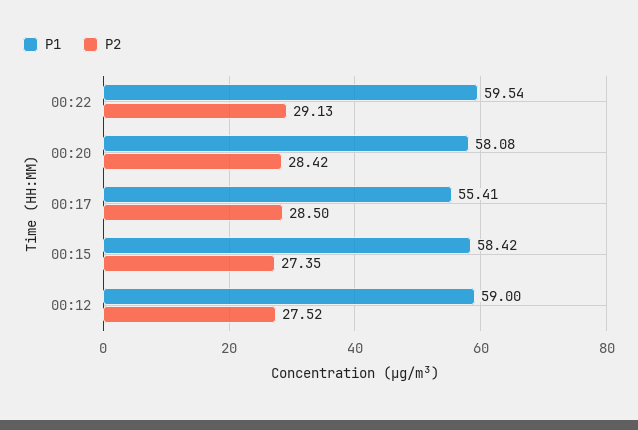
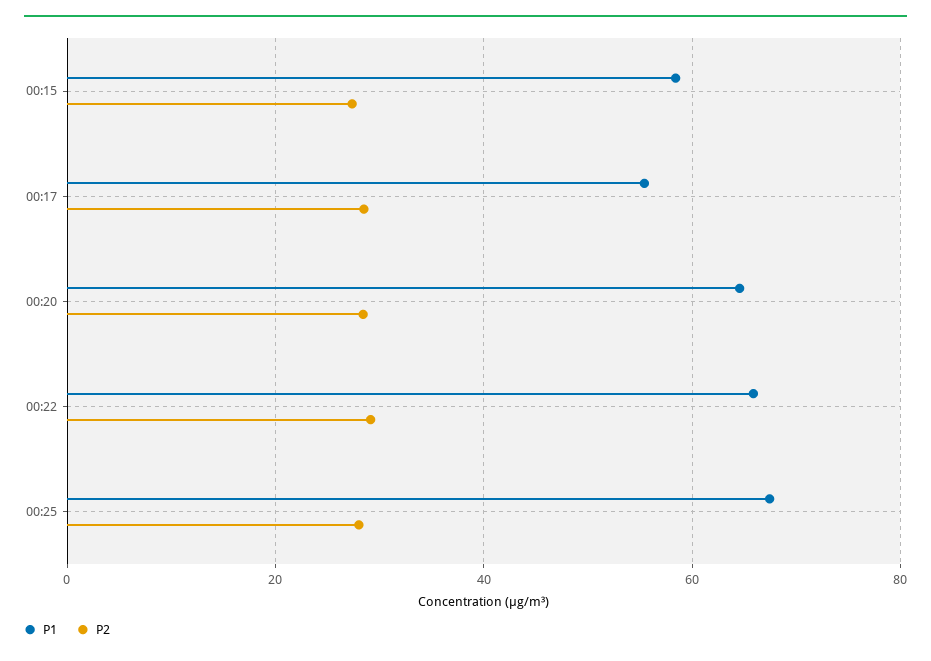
P1, 00:22: 59.54 -> 66
P1, 00:20: 58.08 -> 64
P1, 00:12: 59 -> none
P2, 00:12: 27.52 -> none
P1, 00:25: none -> 68
P2, 00:25: none -> 28

